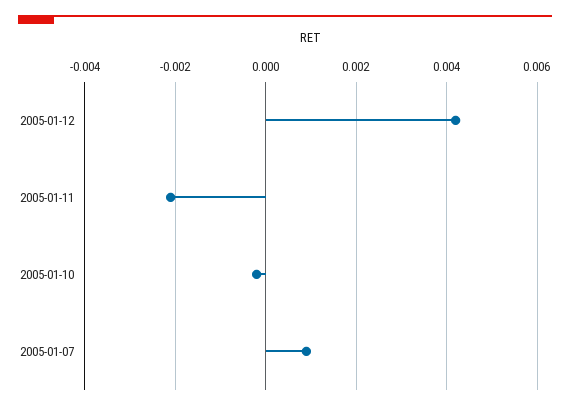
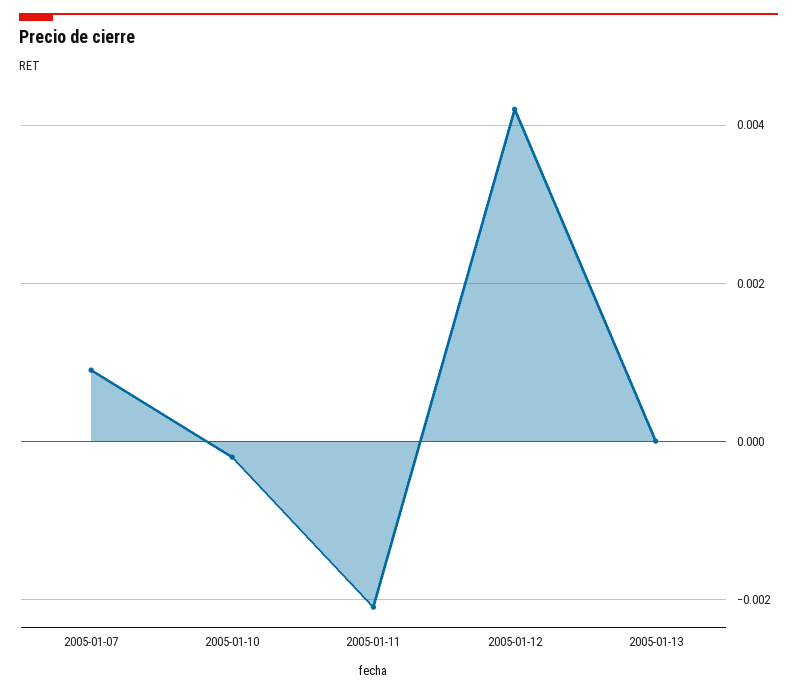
2005-01-13: none -> 0

